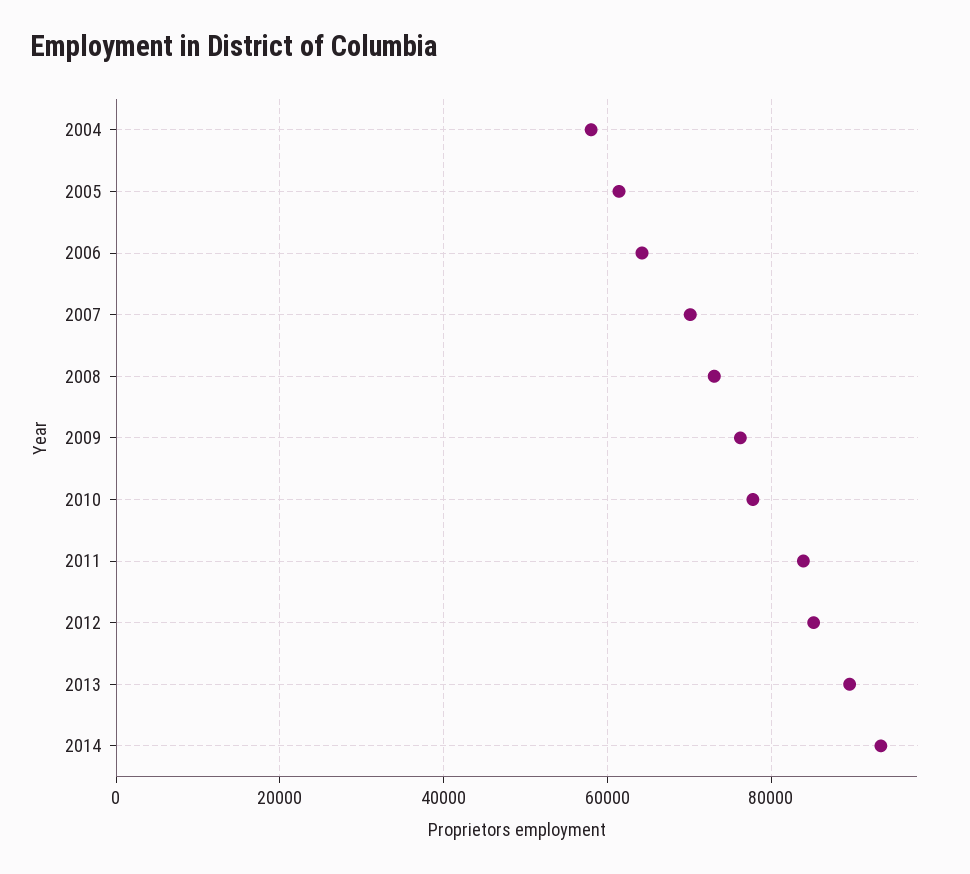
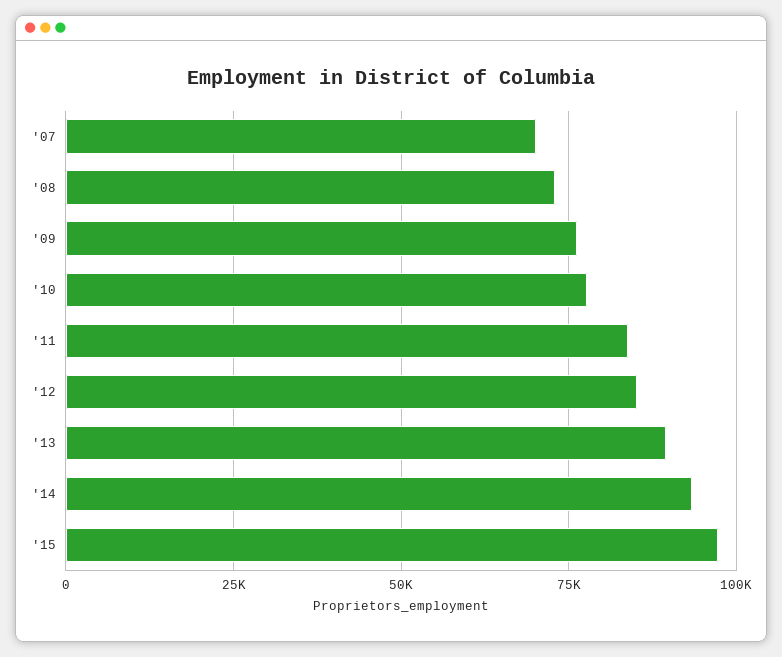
2004: 58000 -> none
2005: 62000 -> none
2006: 64000 -> none
'15: none -> 97500

